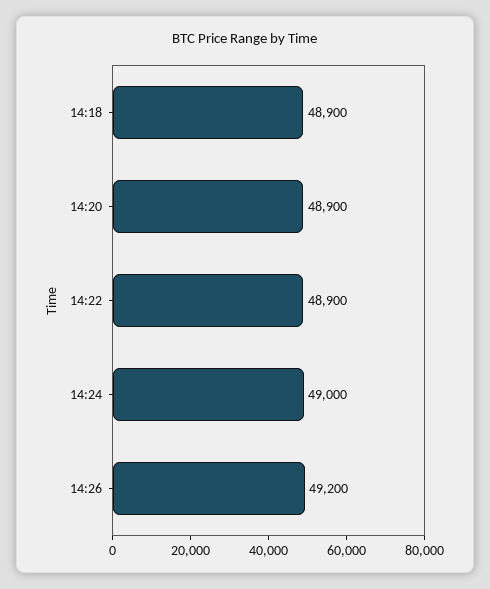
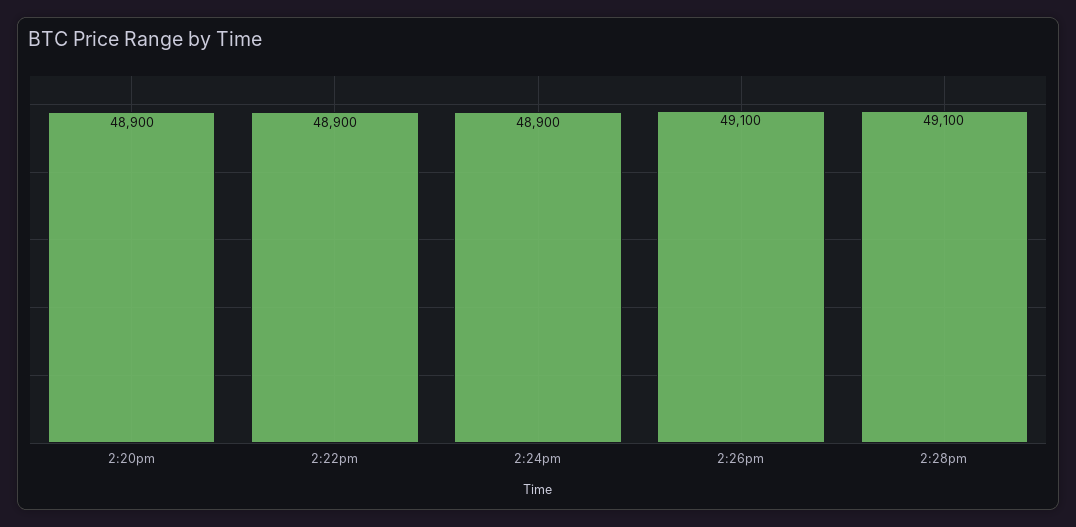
14:18: 48900 -> none
14:24: 49000 -> 48900
14:26: 49200 -> 49100
2:28pm: none -> 49100

